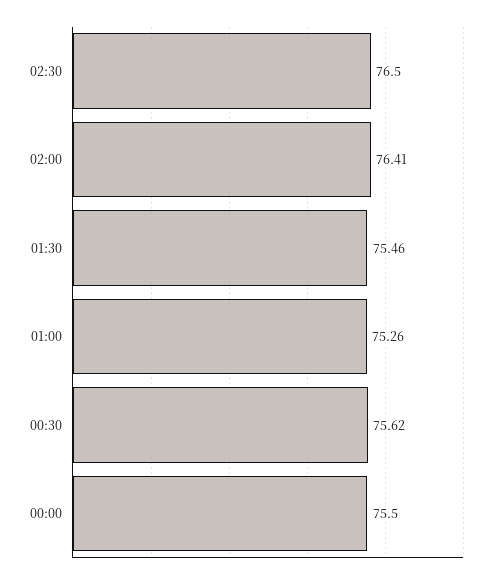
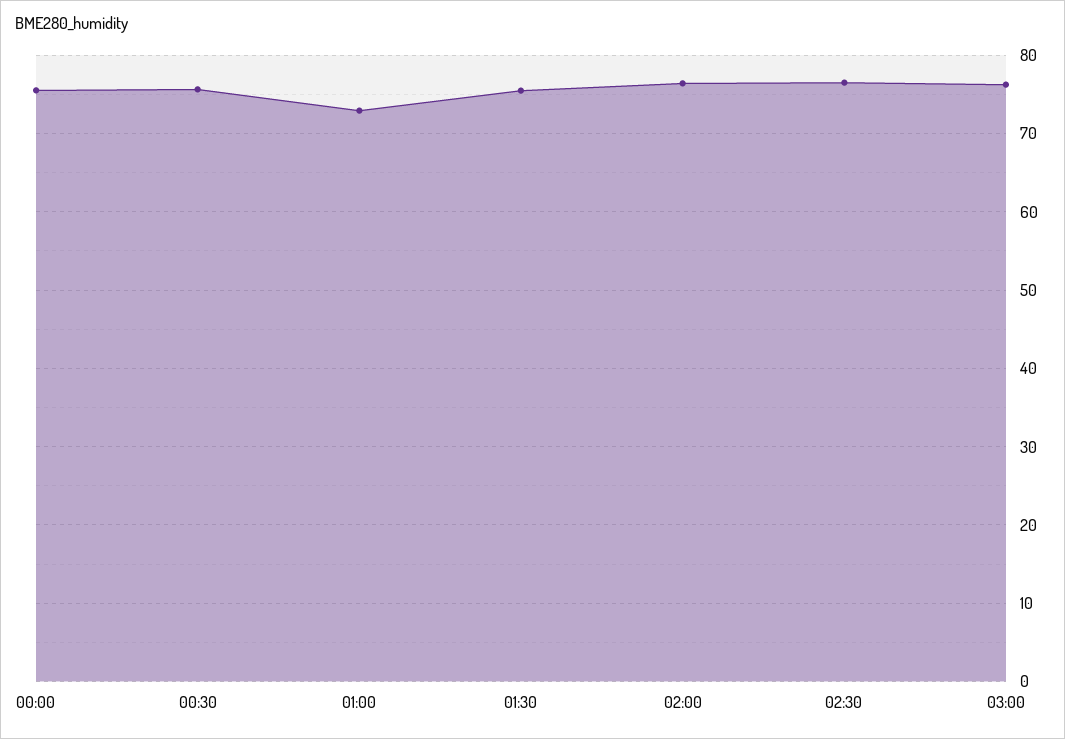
01:00: 75.26 -> 73
03:00: none -> 76

